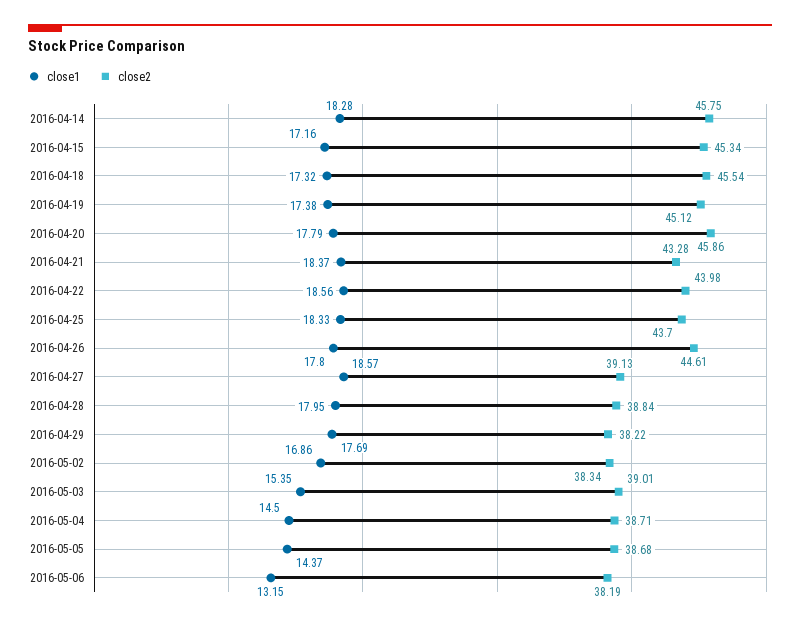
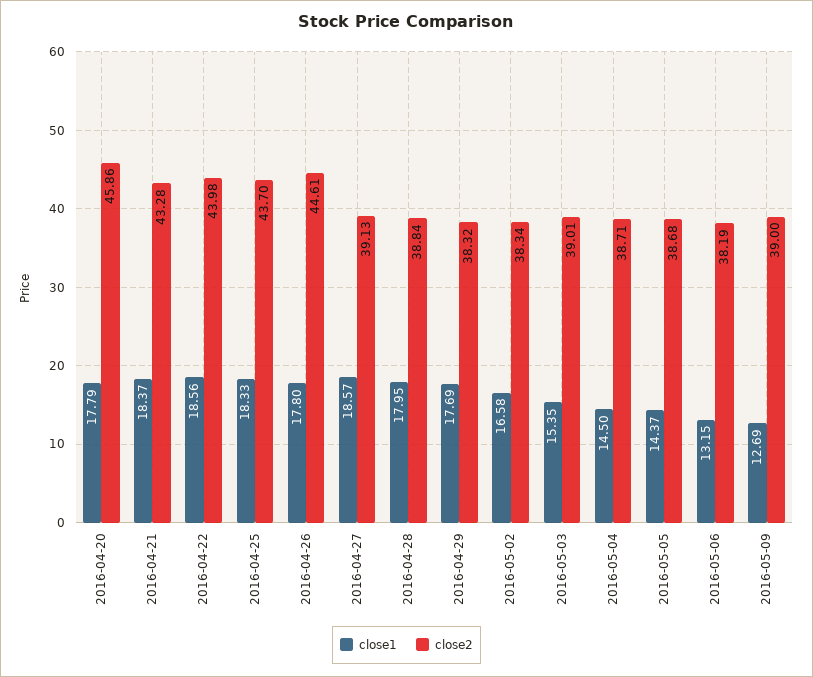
close1, 2016-04-14: 18.28 -> none
close2, 2016-04-14: 45.75 -> none
close1, 2016-04-15: 17.16 -> none
close2, 2016-04-15: 45.34 -> none
close1, 2016-04-18: 17.32 -> none
close2, 2016-04-18: 45.54 -> none
close1, 2016-04-19: 17.38 -> none
close2, 2016-04-19: 45.12 -> none
close2, 2016-04-29: 38.22 -> 38.32
close1, 2016-05-02: 16.86 -> 16.58
close1, 2016-05-09: none -> 12.69
close2, 2016-05-09: none -> 39

